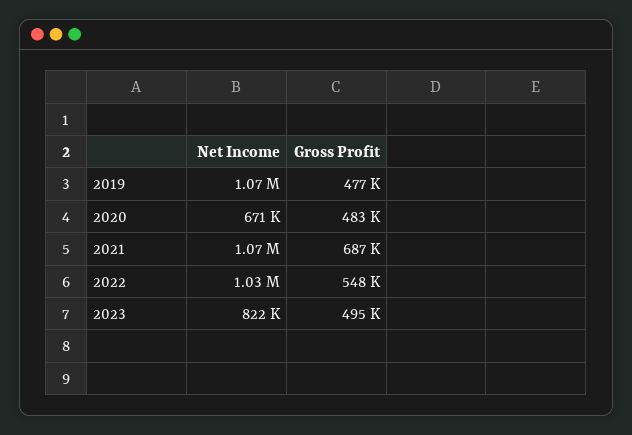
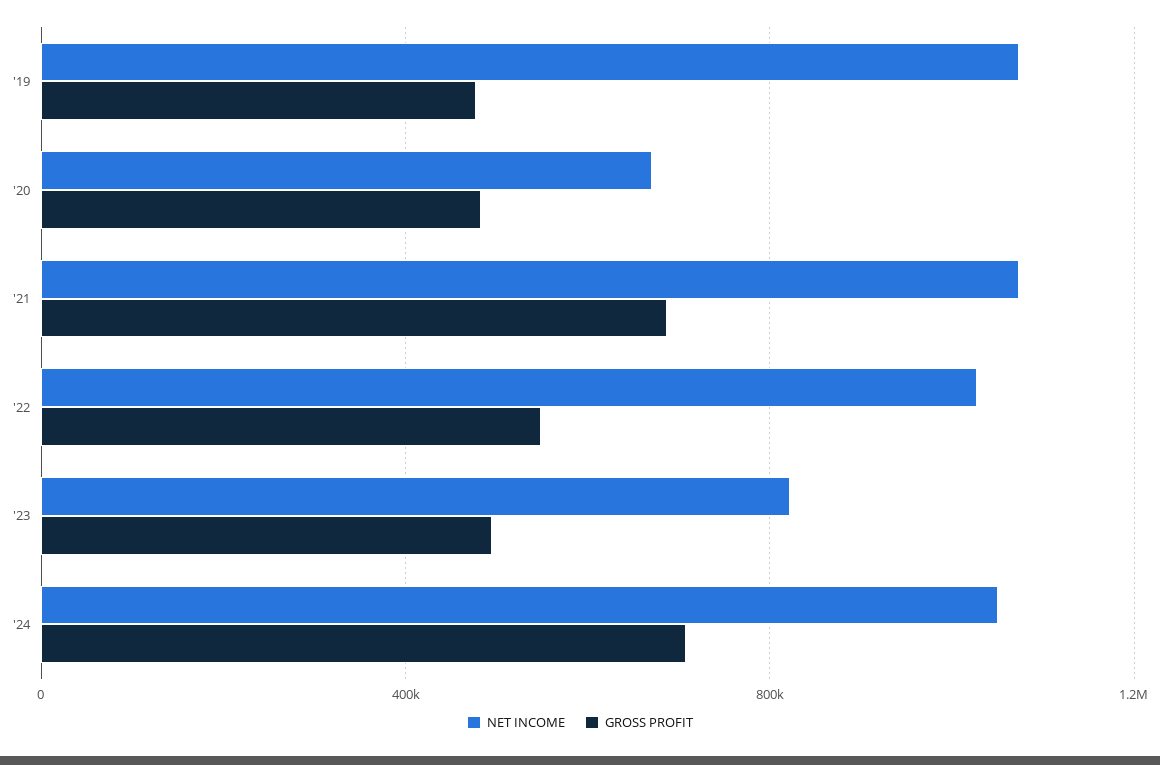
Net Income, '24: none -> 1050000
Gross Profit, '24: none -> 700000

